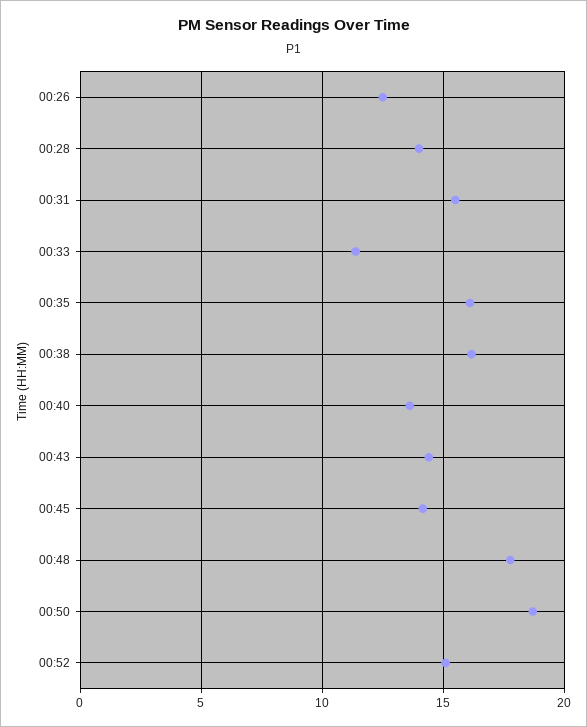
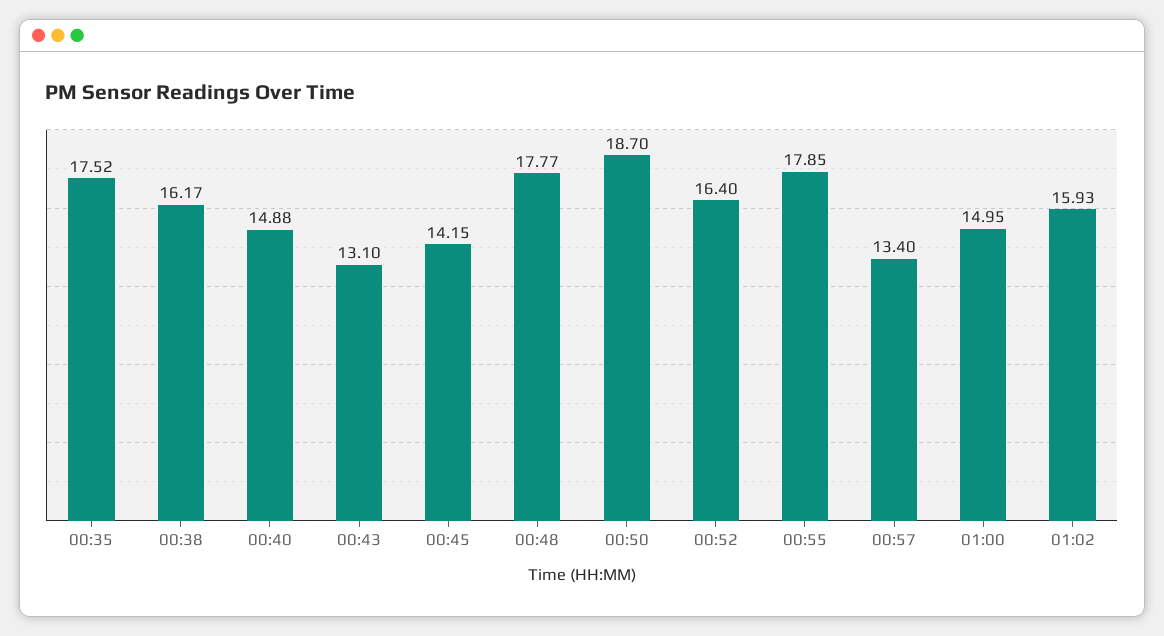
00:26: 12.5 -> none
00:28: 14 -> none
00:31: 15.5 -> none
00:33: 11.5 -> none
00:35: 16 -> 17.52
00:40: 13.5 -> 14.88
00:43: 14.5 -> 13.1
00:52: 15 -> 16.4
00:55: none -> 17.85
00:57: none -> 13.4
01:00: none -> 14.95
01:02: none -> 15.93

